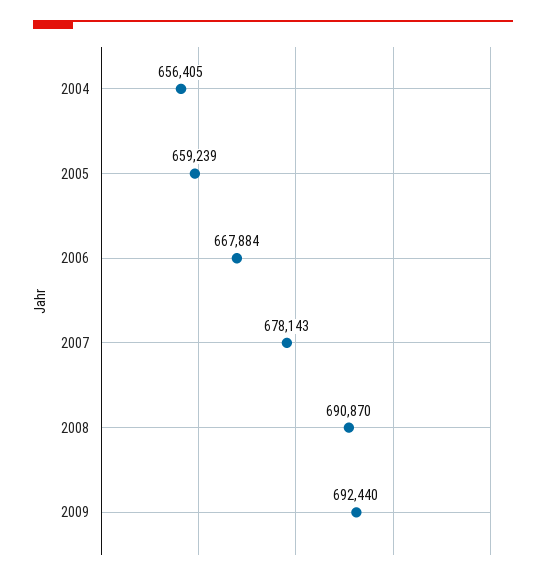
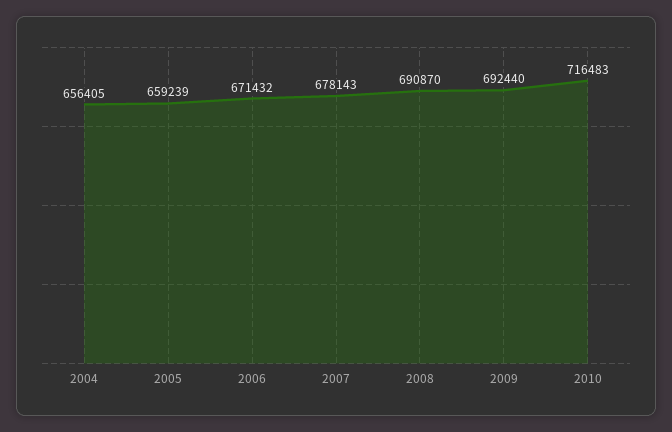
2006: 667884 -> 671432
2010: none -> 716483

